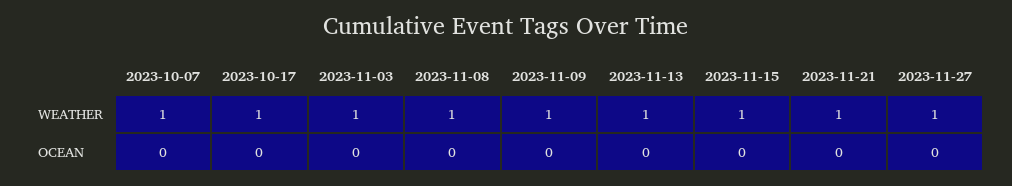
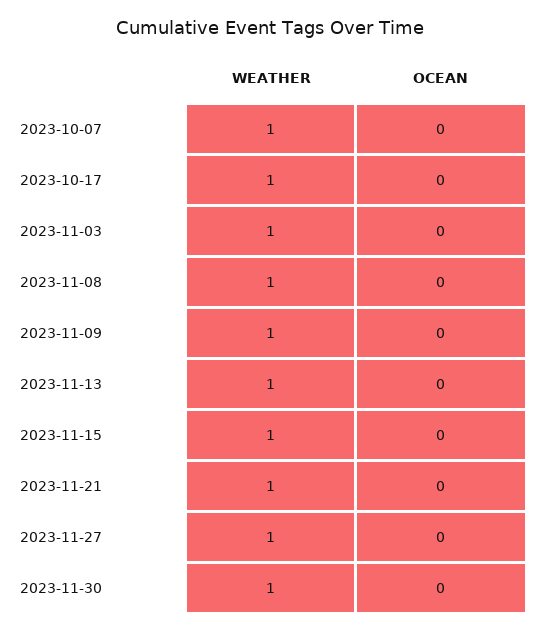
2023-11-30, WEATHER: none -> 1
2023-11-30, OCEAN: none -> 0

